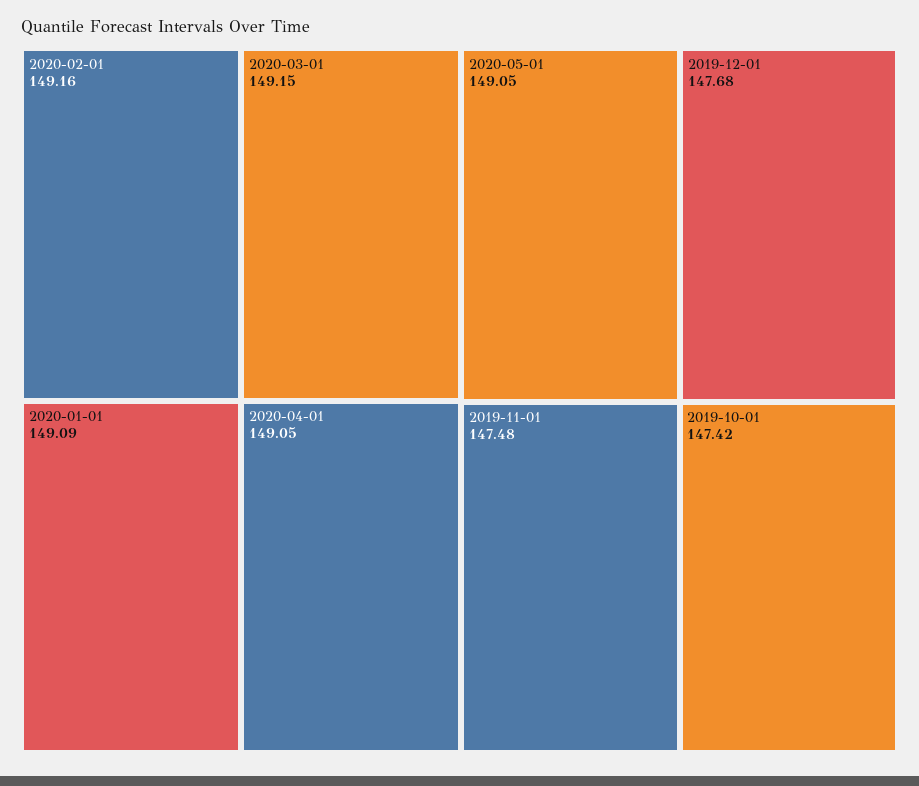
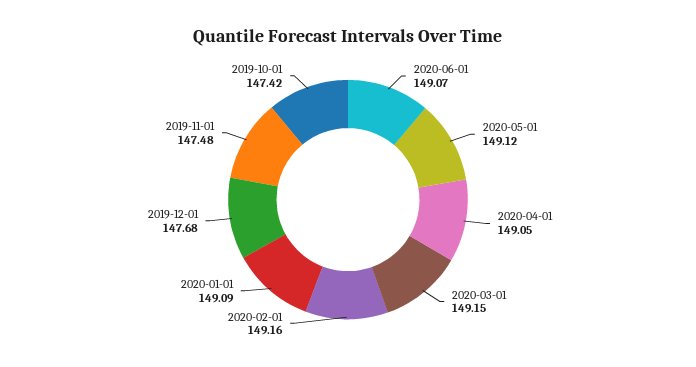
2020-05-01: 149.05 -> 149.12
2020-06-01: none -> 149.07

